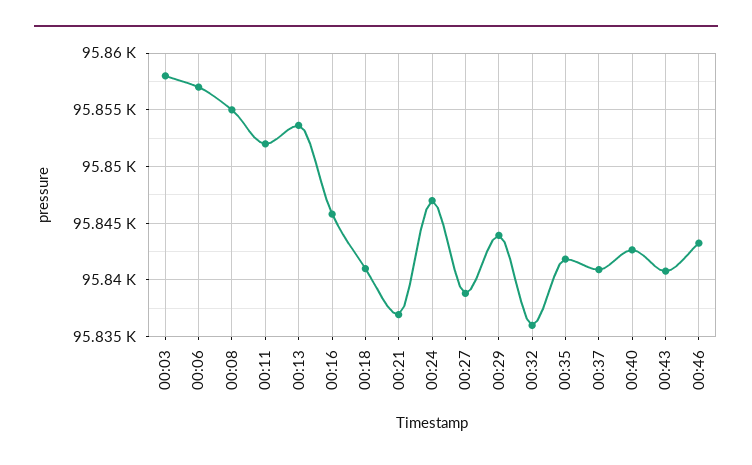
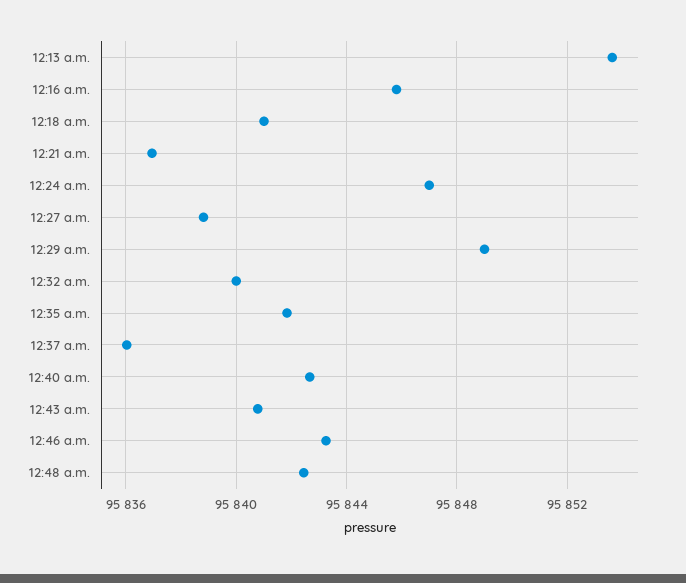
00:03: 95858 -> none
00:06: 95857 -> none
00:08: 95855 -> none
00:11: 95852 -> none
00:29: 95844 -> 95849
00:32: 95836 -> 95840
00:37: 95841 -> 95836
12:48 a.m.: none -> 95842.5

